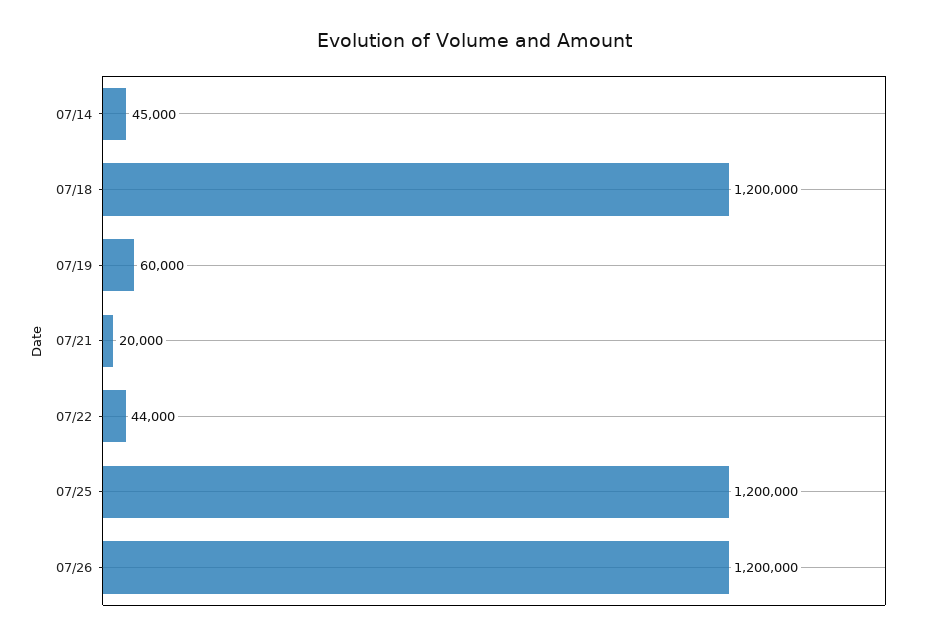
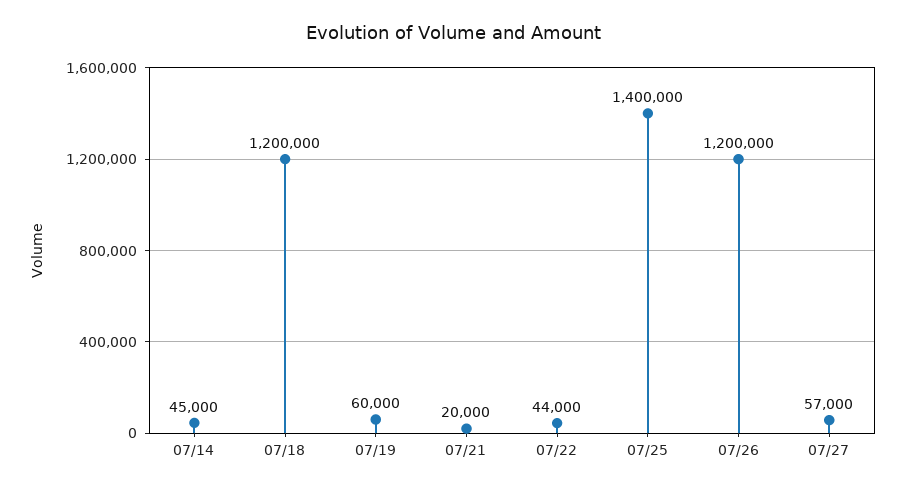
07/25: 1200000 -> 1400000
07/27: none -> 57000

